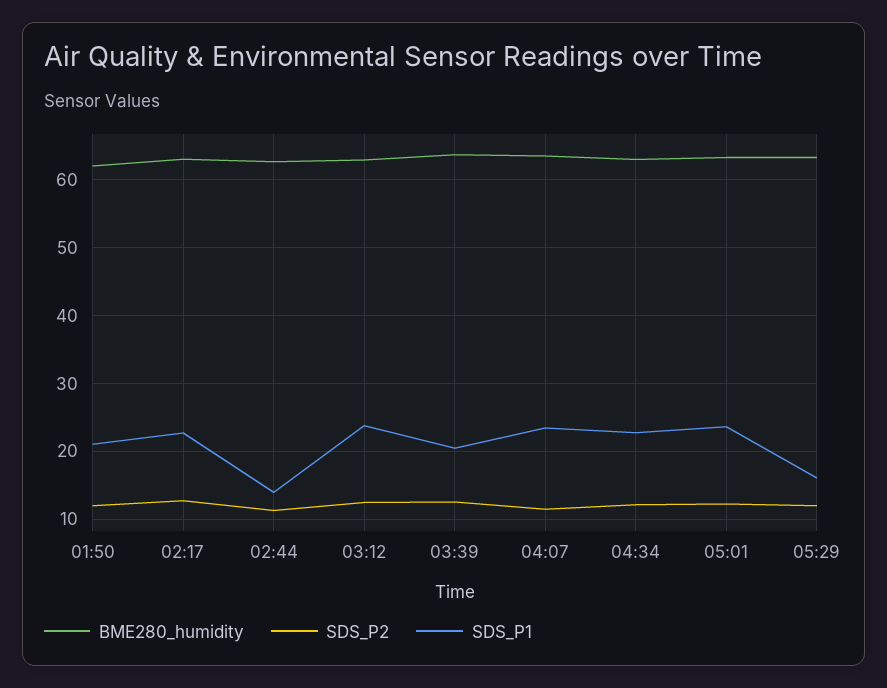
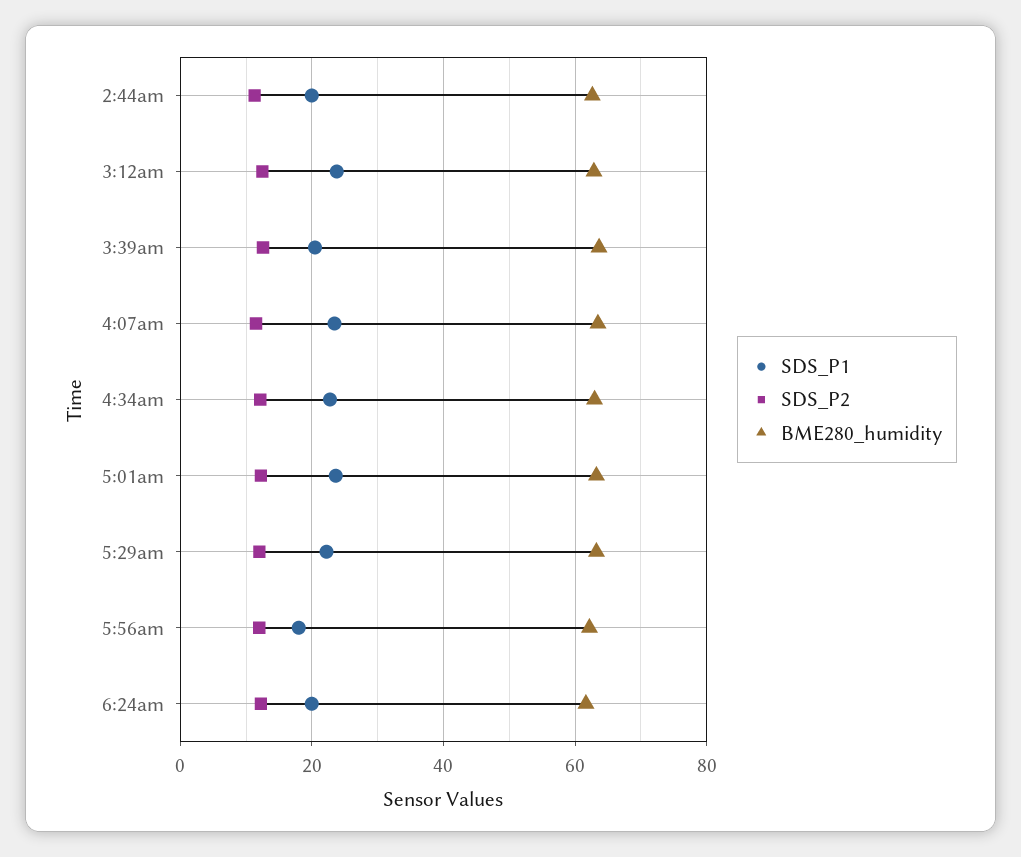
BME280_humidity, 01:50: 62 -> none
SDS_P2, 01:50: 12 -> none
SDS_P1, 01:50: 21 -> none
BME280_humidity, 02:17: 63 -> none
SDS_P2, 02:17: 13 -> none
SDS_P1, 02:17: 23 -> none
SDS_P1, 02:44: 14 -> 20
SDS_P1, 05:29: 16 -> 22
SDS_P1, 5:56am: none -> 18
SDS_P2, 5:56am: none -> 12
BME280_humidity, 5:56am: none -> 62
SDS_P1, 6:24am: none -> 20
SDS_P2, 6:24am: none -> 12
BME280_humidity, 6:24am: none -> 62

